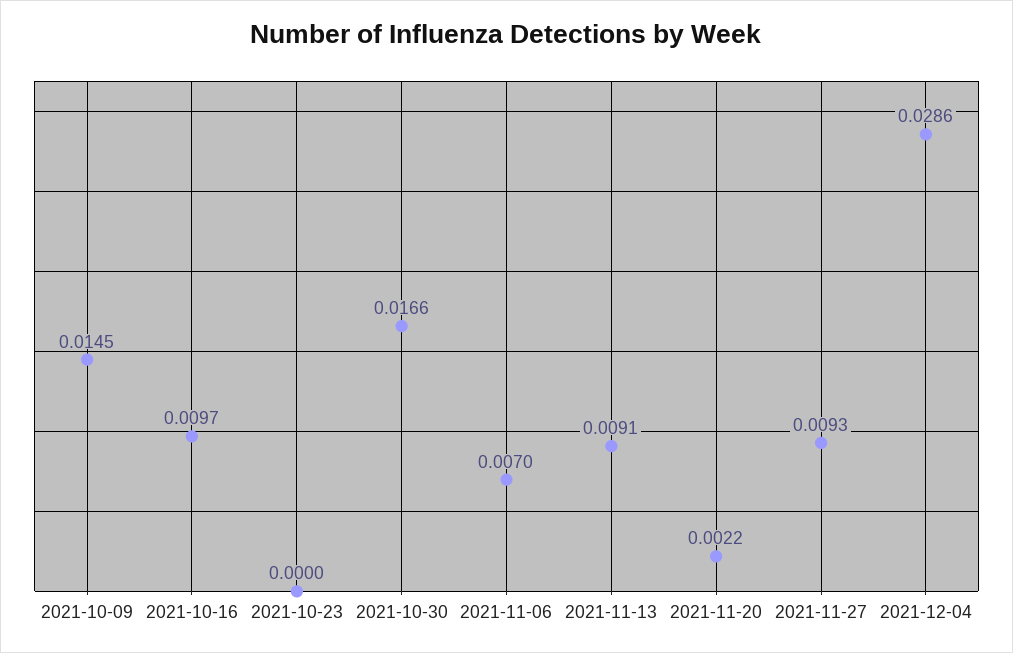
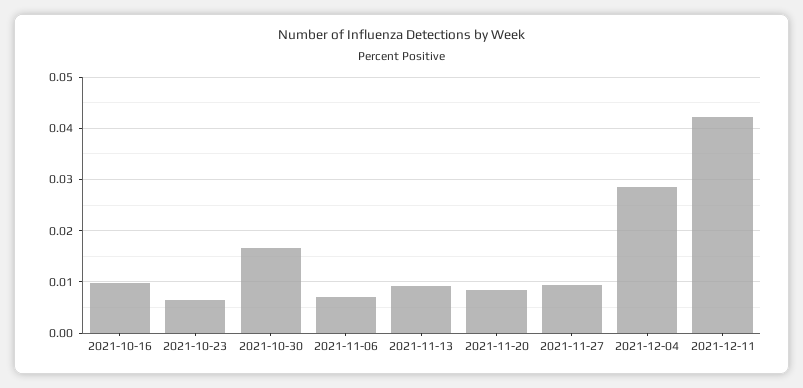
2021-10-09: 0.0145 -> none
2021-10-23: 0 -> 0.006
2021-11-20: 0.0022 -> 0.008
2021-12-11: none -> 0.042

